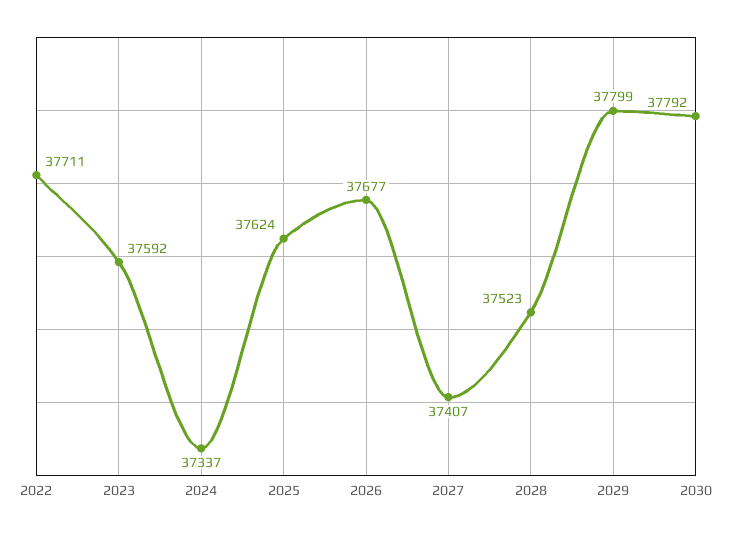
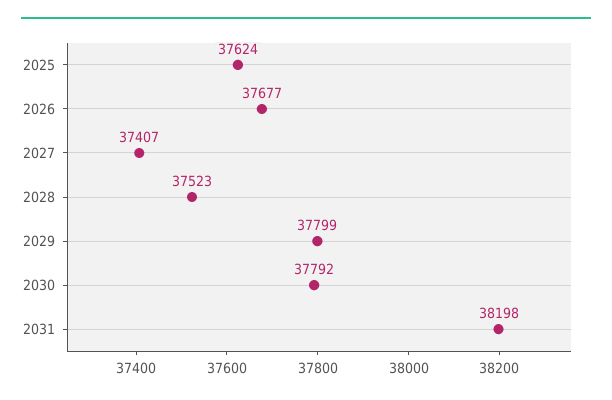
2022: 37711 -> none
2023: 37592 -> none
2024: 37337 -> none
2031: none -> 38198

